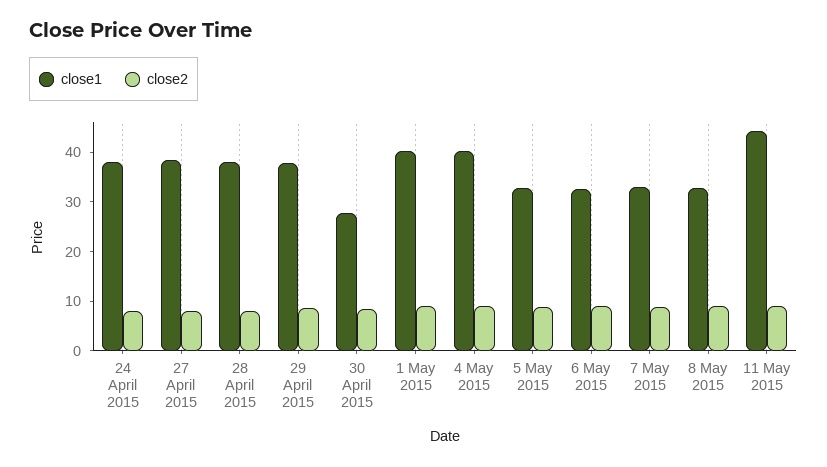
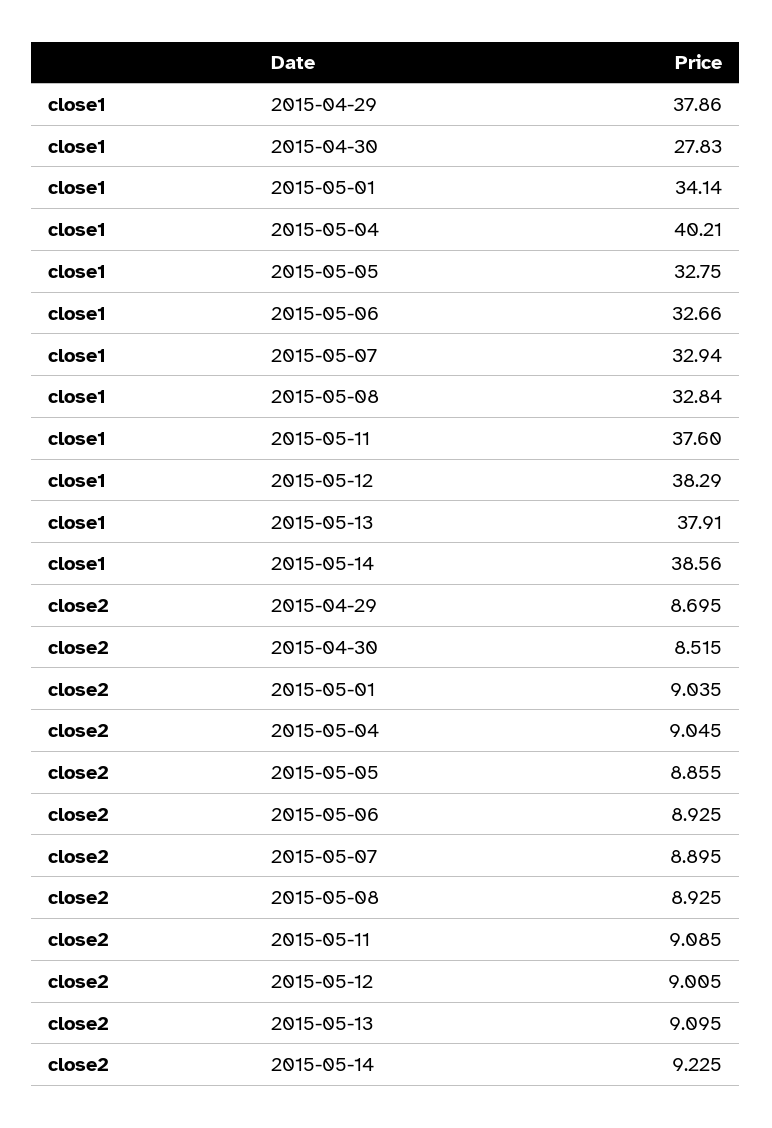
close1, 24 April 2015: 38 -> none
close2, 24 April 2015: 8 -> none
close1, 27 April 2015: 38 -> none
close2, 27 April 2015: 8 -> none
close1, 28 April 2015: 38 -> none
close2, 28 April 2015: 8 -> none
close1, 1 May 2015: 40 -> 34.14
close1, 11 May 2015: 44 -> 37.6
close1, 2015-05-12: none -> 38.29
close1, 2015-05-13: none -> 37.91
close1, 2015-05-14: none -> 38.56
close2, 2015-05-12: none -> 9.005
close2, 2015-05-13: none -> 9.095
close2, 2015-05-14: none -> 9.225

